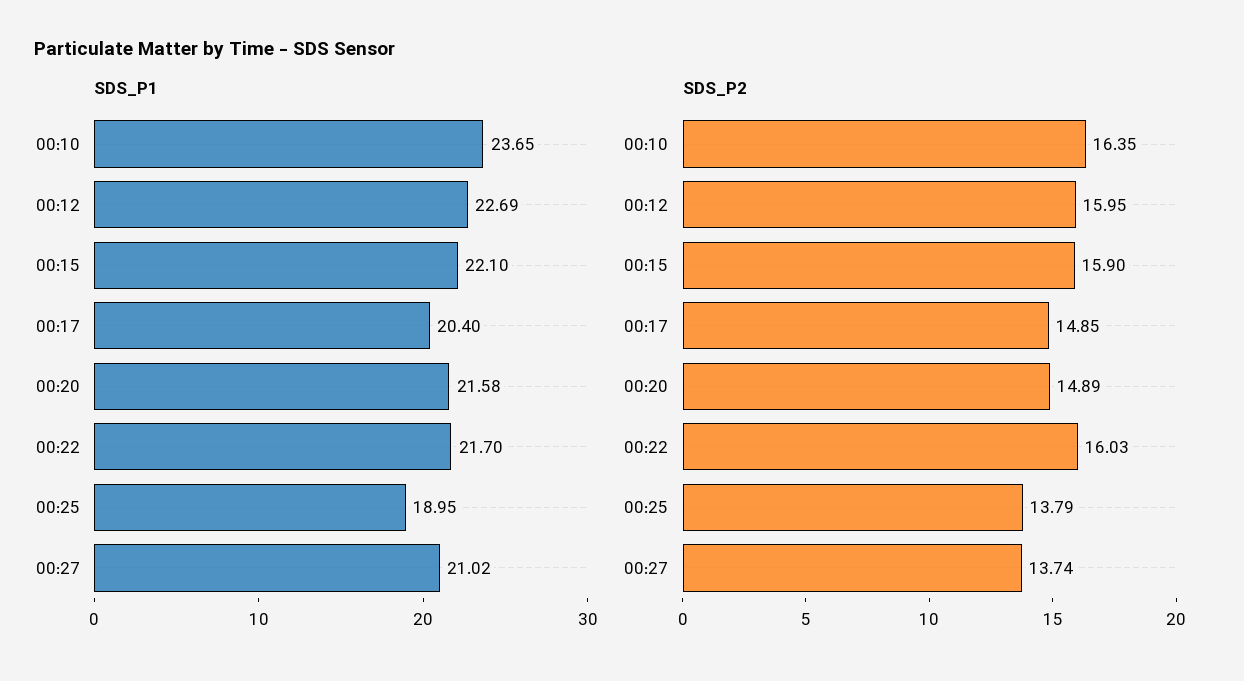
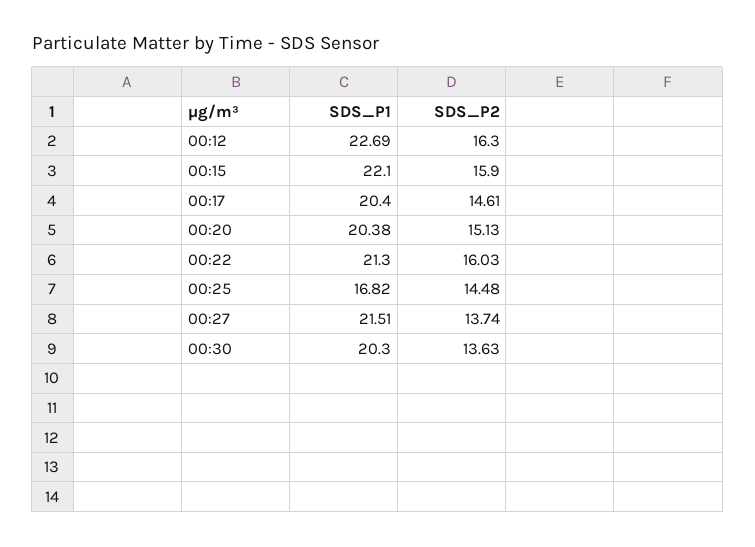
SDS_P1, 00:10: 23.65 -> none
SDS_P1, 00:20: 21.58 -> 20.38
SDS_P1, 00:22: 21.7 -> 21.3
SDS_P1, 00:25: 18.95 -> 16.82
SDS_P1, 00:27: 21.02 -> 21.51
SDS_P2, 00:10: 16.35 -> none
SDS_P2, 00:12: 15.95 -> 16.3
SDS_P2, 00:17: 14.85 -> 14.61
SDS_P2, 00:20: 14.89 -> 15.13
SDS_P2, 00:25: 13.79 -> 14.48
SDS_P1, 00:30: none -> 20.3
SDS_P2, 00:30: none -> 13.63

